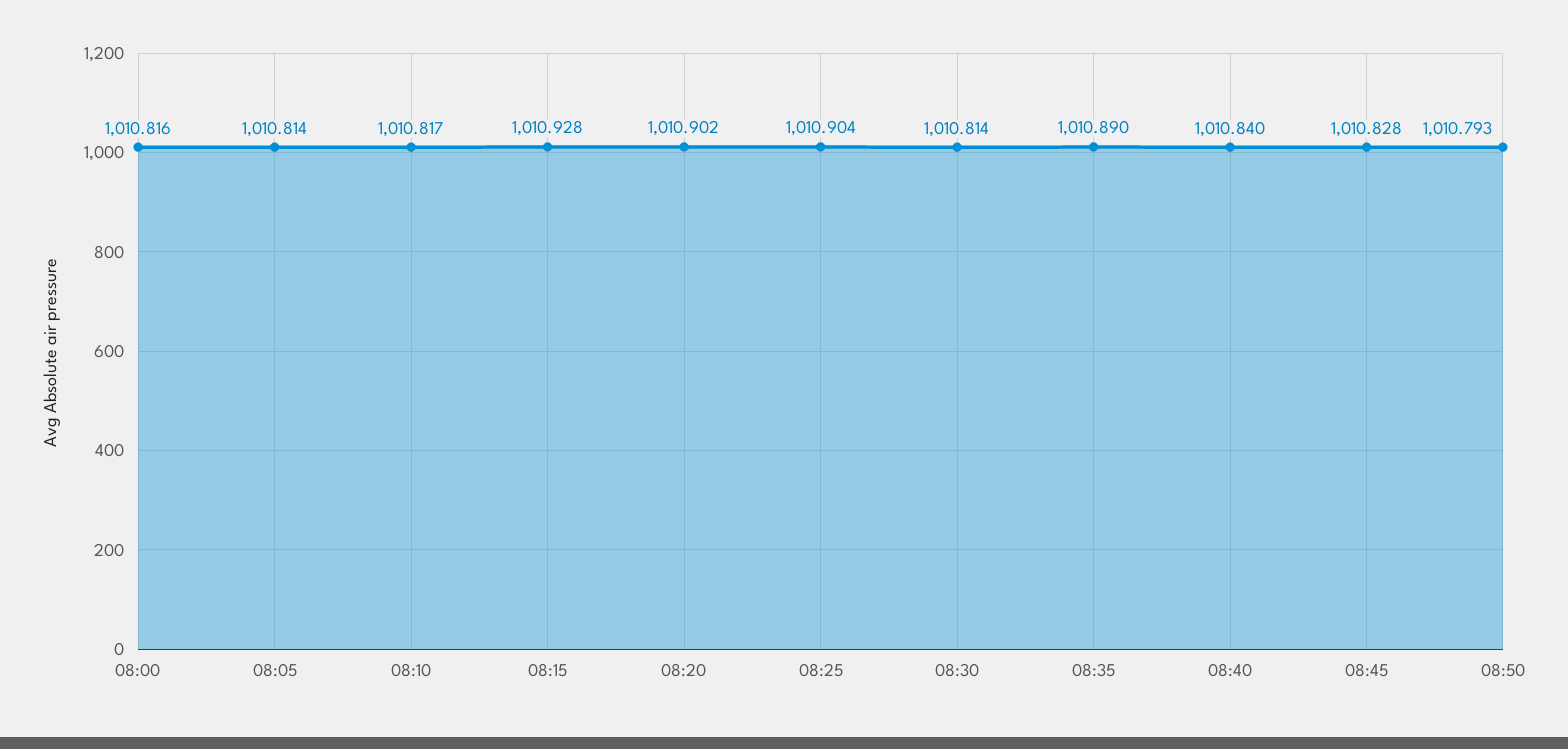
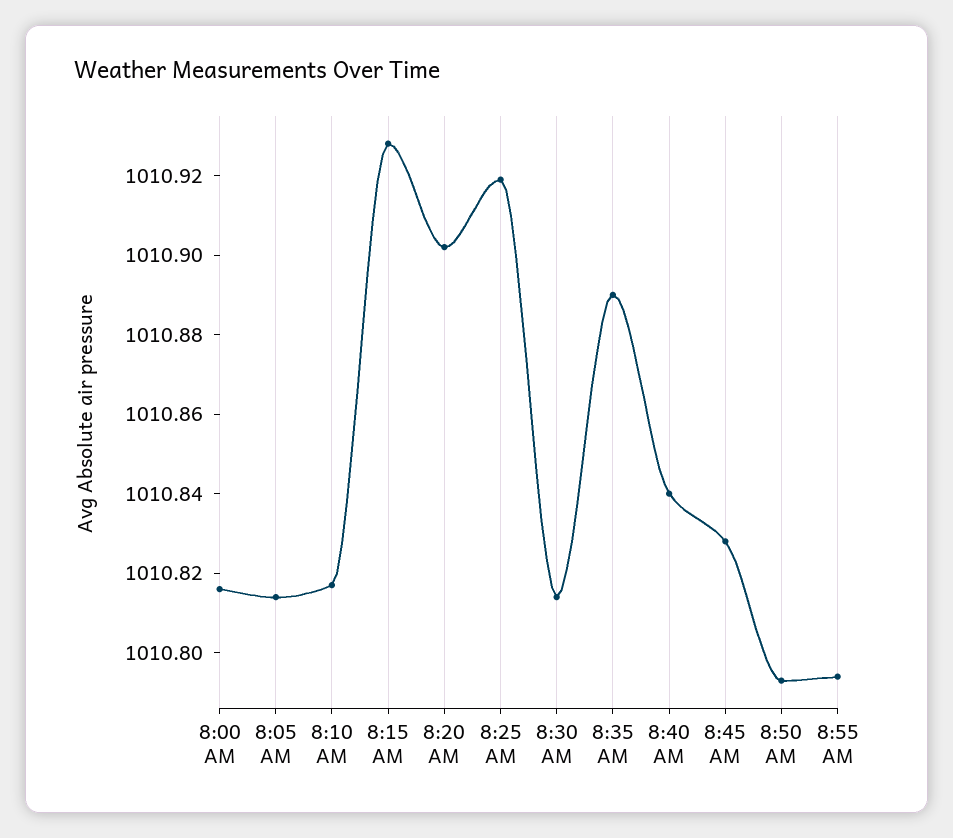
08:25: 1010.904 -> 1010.92
8:55 AM: none -> 1010.795

